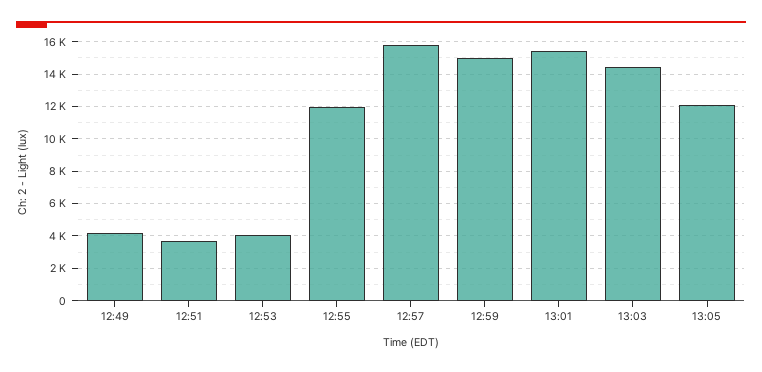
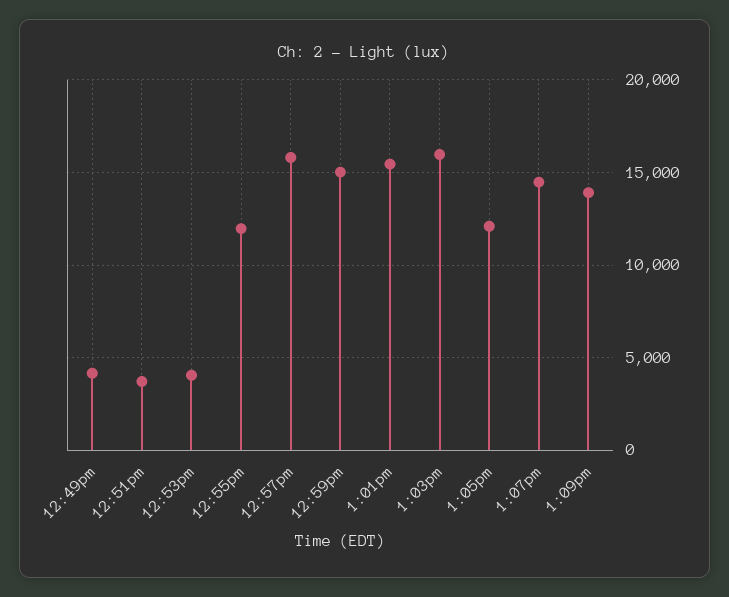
13:03: 14500 -> 16000
1:07pm: none -> 14500
1:09pm: none -> 14000

